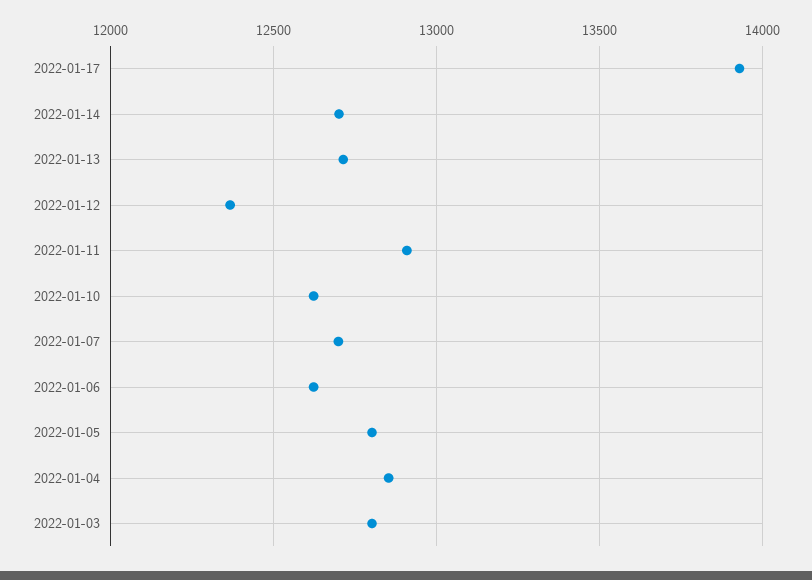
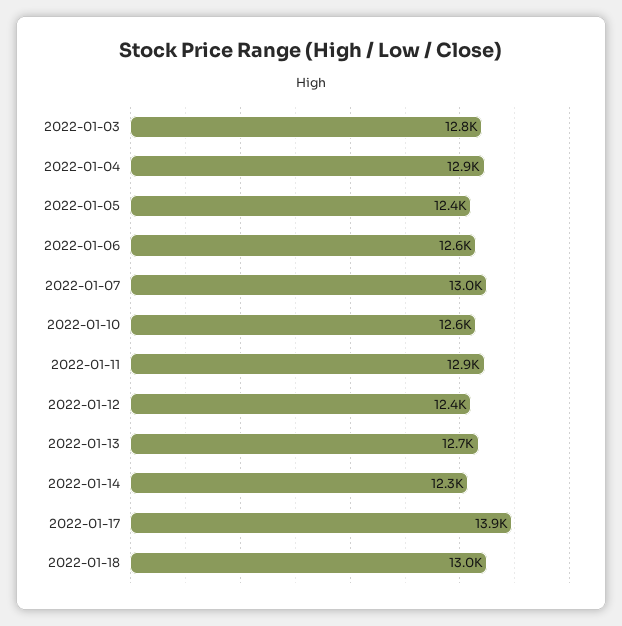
2022-01-14: 12700 -> 12300
2022-01-07: 12700 -> 13000
2022-01-05: 12800 -> 12400
2022-01-18: none -> 13000

